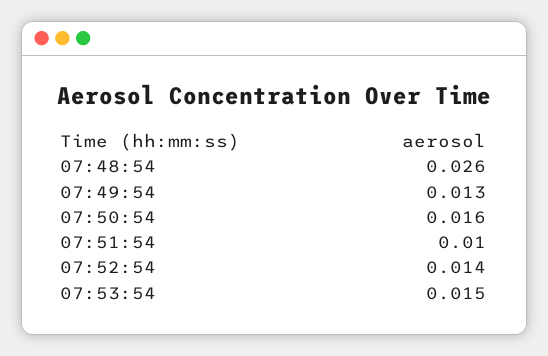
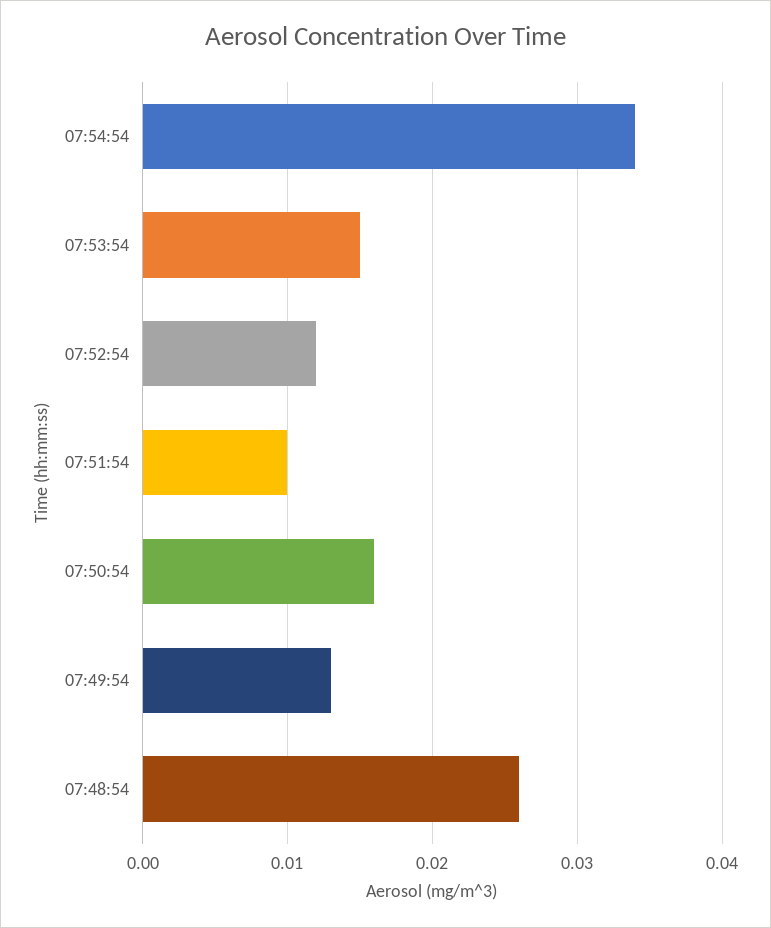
07:52:54: 0.014 -> 0.012
07:54:54: none -> 0.034

